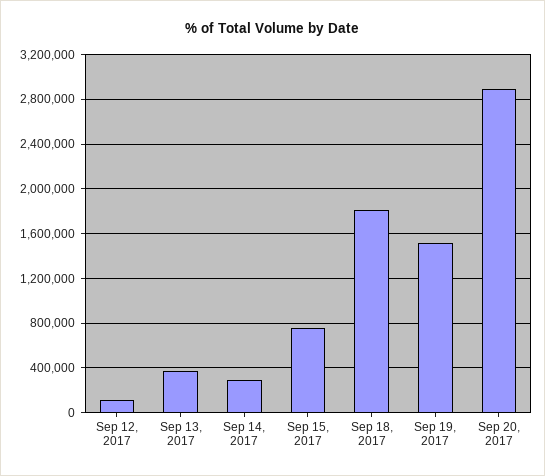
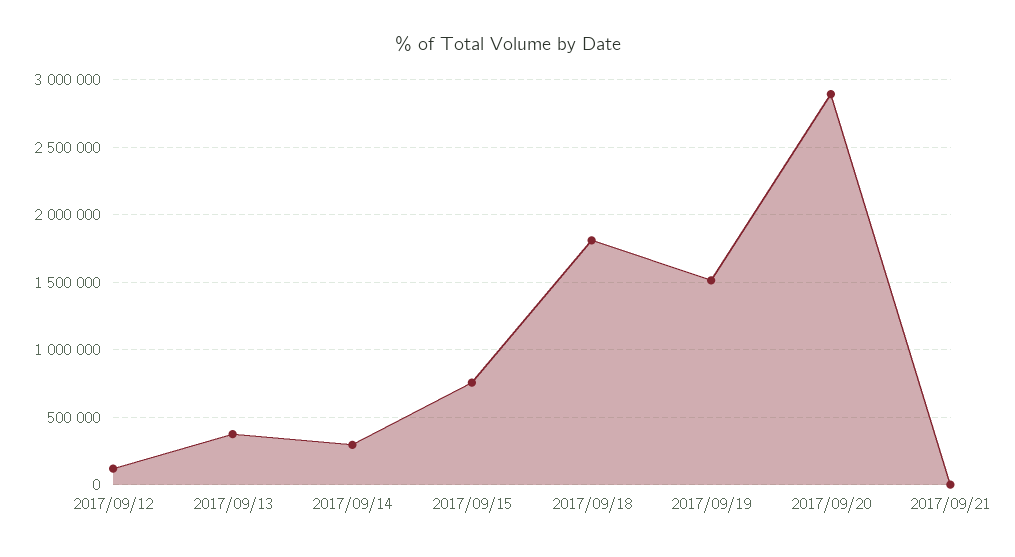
2017/09/21: none -> 0

